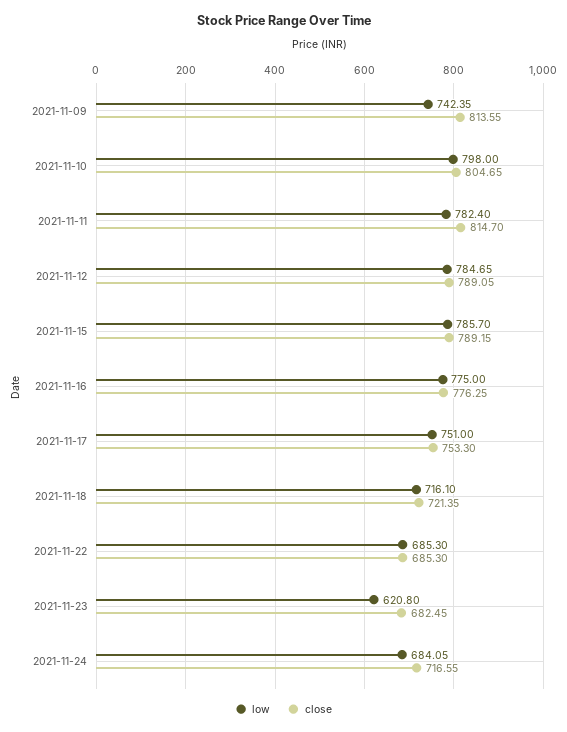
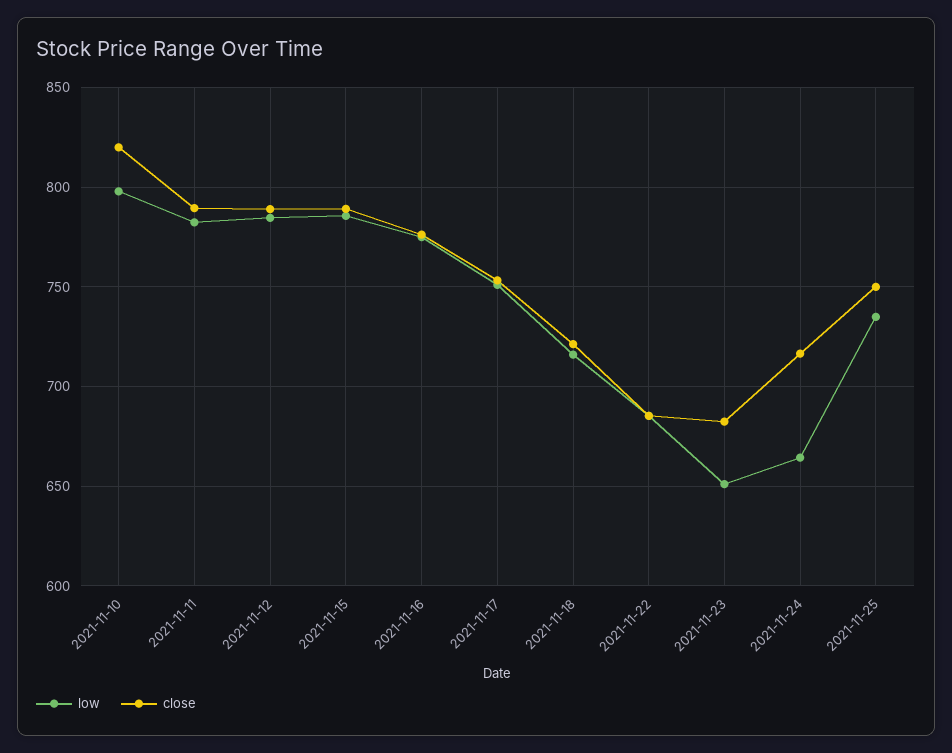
low, 2021-11-09: 742.35 -> none
close, 2021-11-09: 813.55 -> none
close, 2021-11-10: 804.65 -> 820
close, 2021-11-11: 814.7 -> 790
low, 2021-11-23: 620.8 -> 650
low, 2021-11-24: 684.05 -> 665
low, 2021-11-25: none -> 735
close, 2021-11-25: none -> 750

